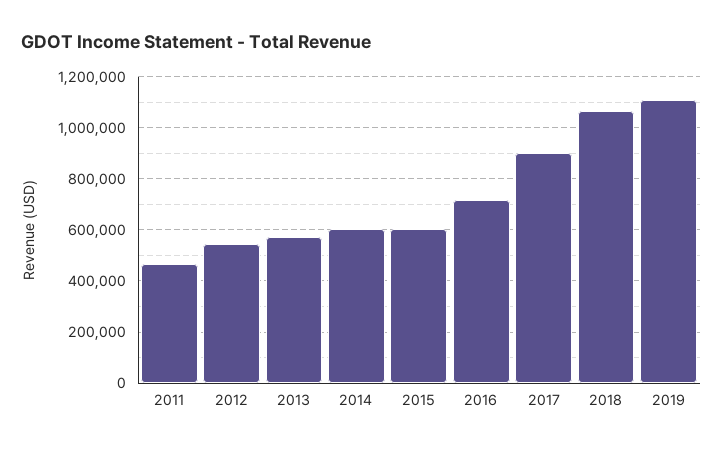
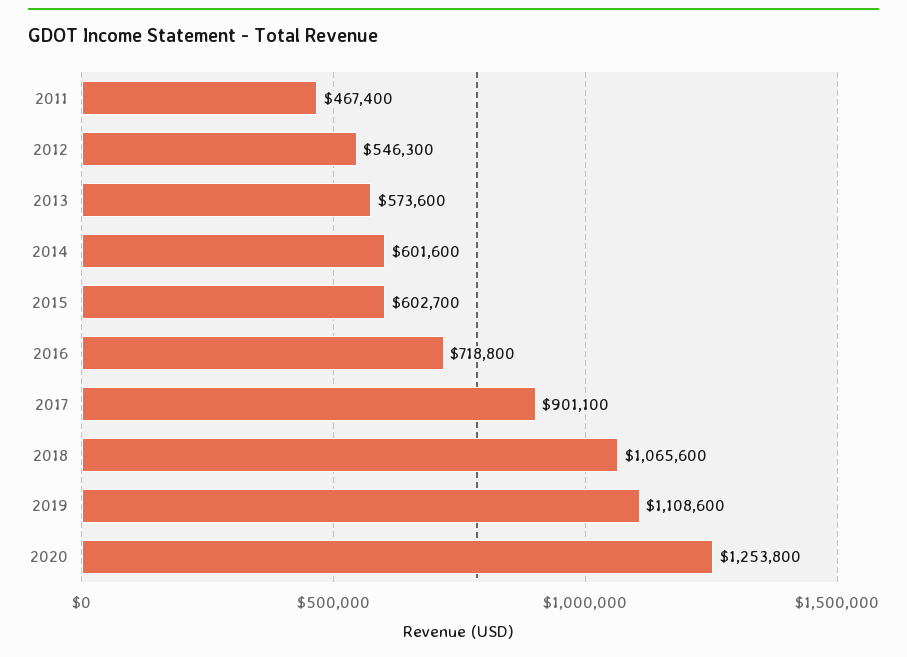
2020: none -> 1253800

